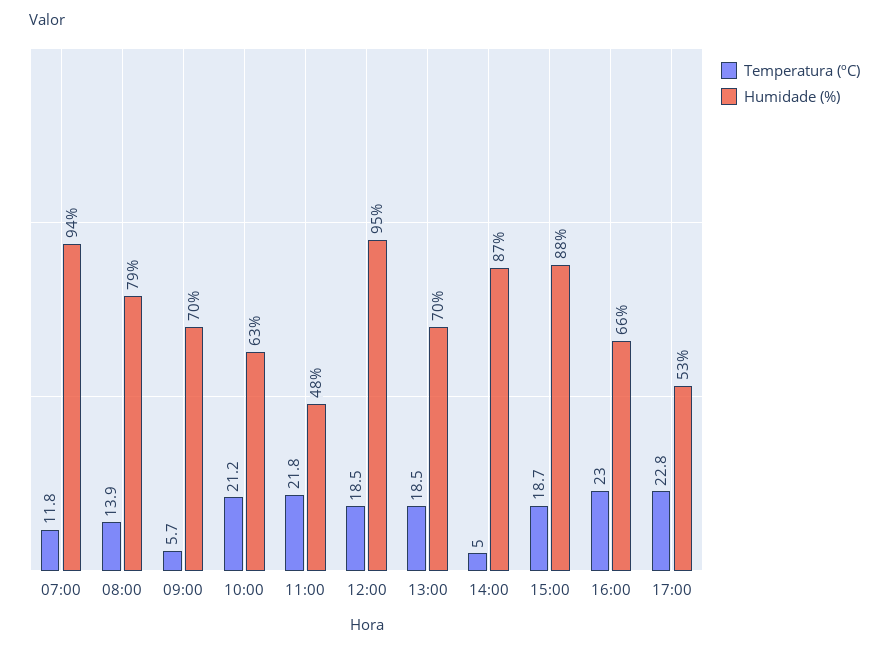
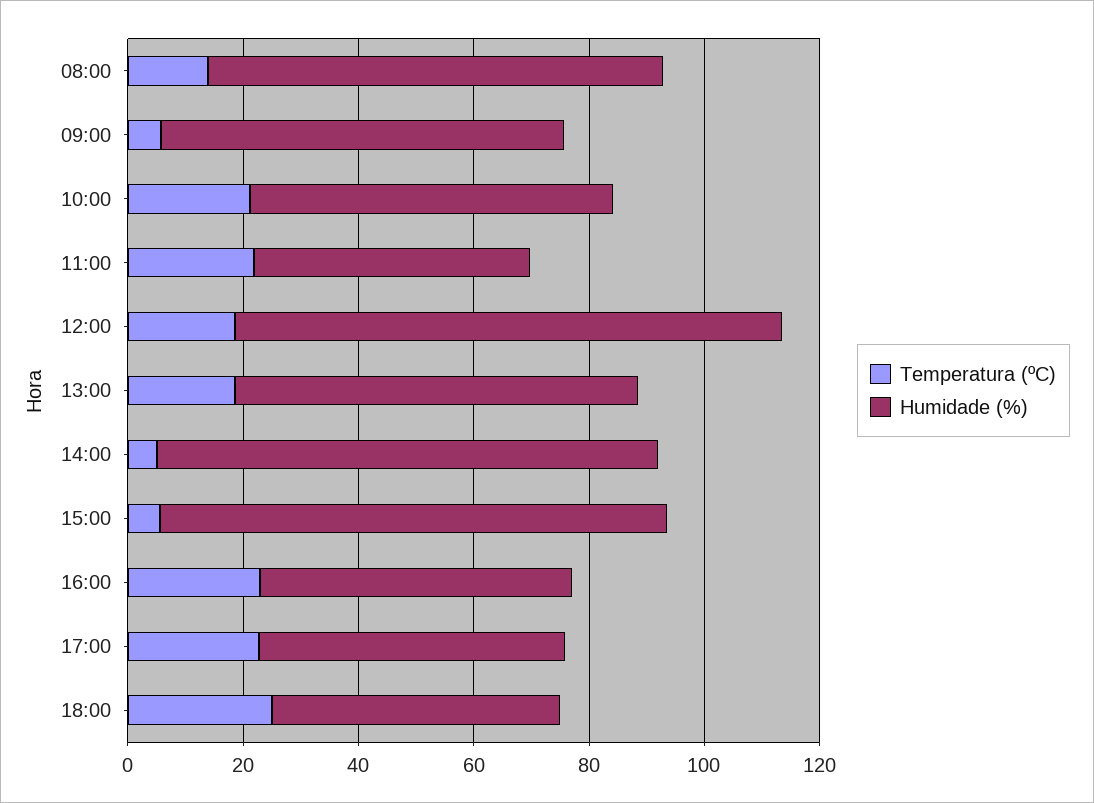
Temperatura (ºC), 07:00: 11.8 -> none
Humidade (%), 07:00: 94 -> none
Temperatura (ºC), 15:00: 18.7 -> 5
Humidade (%), 16:00: 66 -> 55
Temperatura (ºC), 18:00: none -> 25
Humidade (%), 18:00: none -> 50

